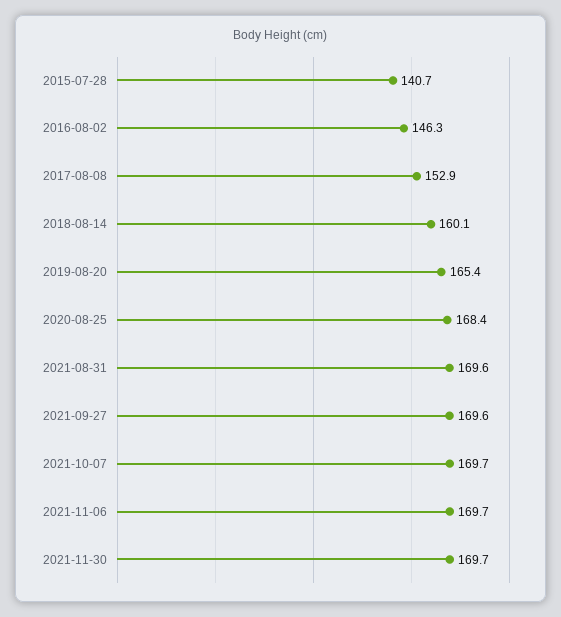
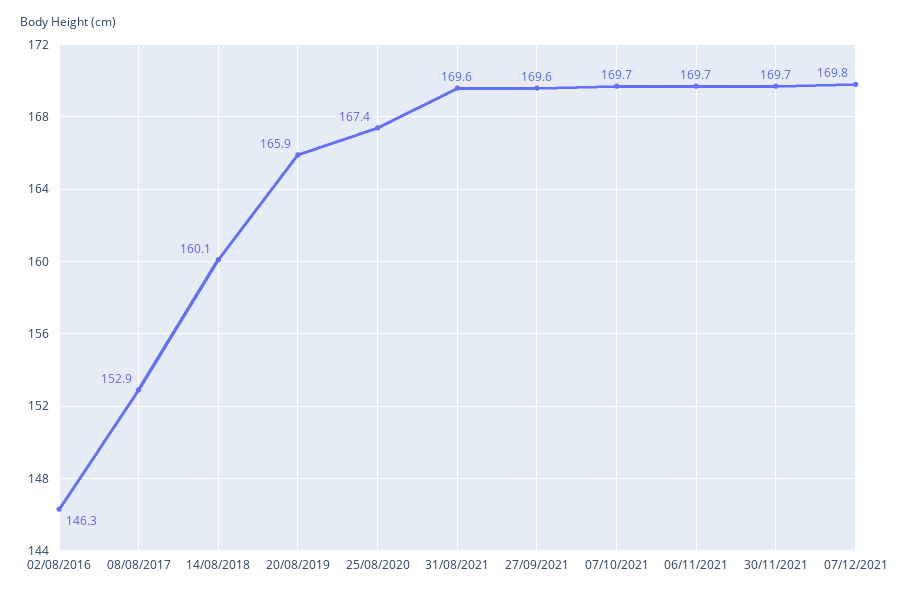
2015-07-28: 140.7 -> none
2019-08-20: 165.4 -> 165.9
2020-08-25: 168.4 -> 167.4
07/12/2021: none -> 169.8

